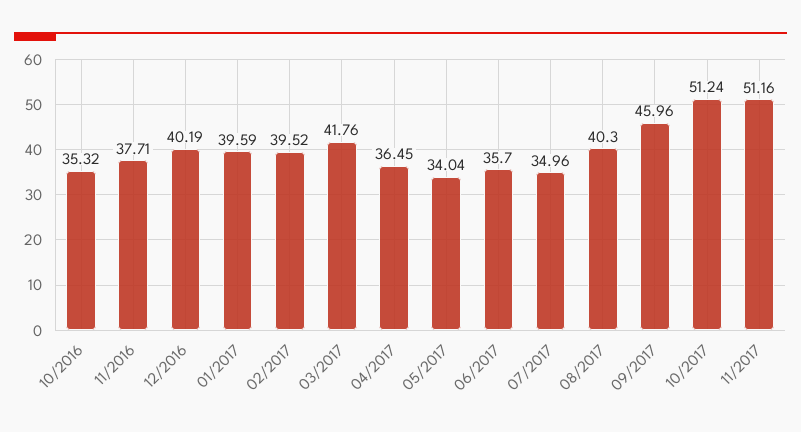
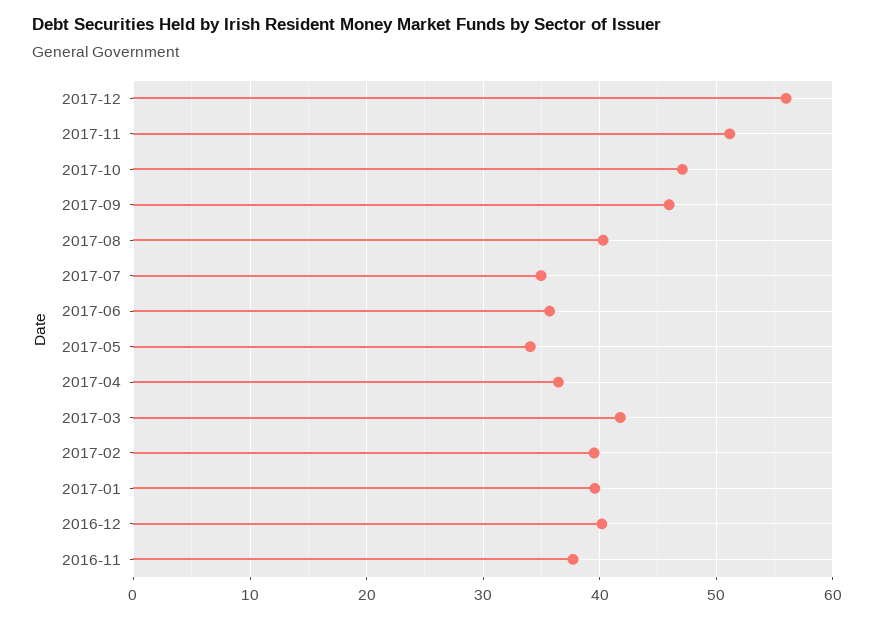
10/2016: 35.32 -> none
10/2017: 51.24 -> 47
2017-12: none -> 56

